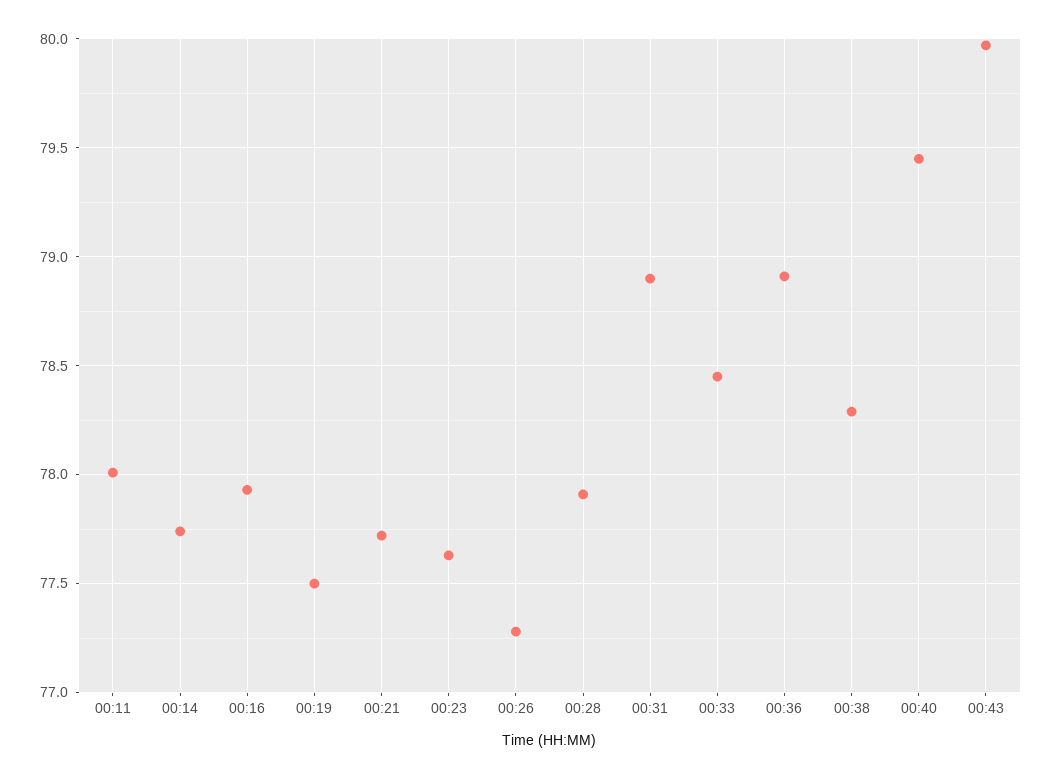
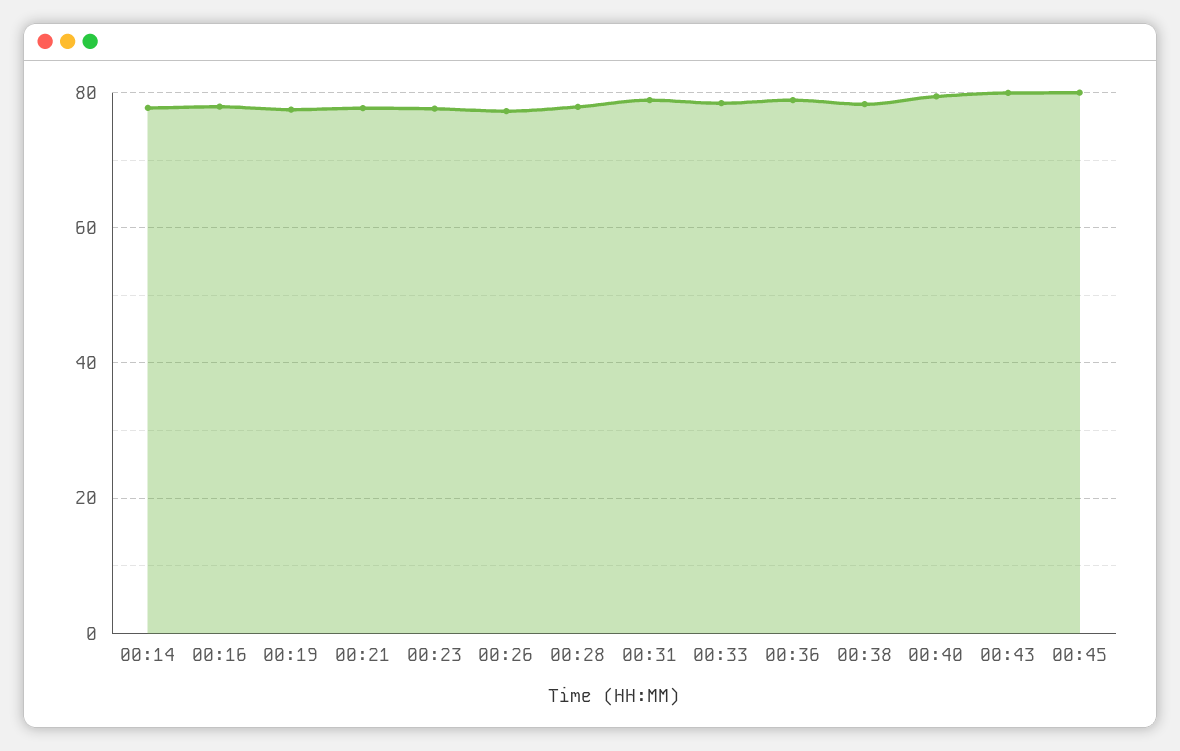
00:11: 78 -> none
00:45: none -> 80

